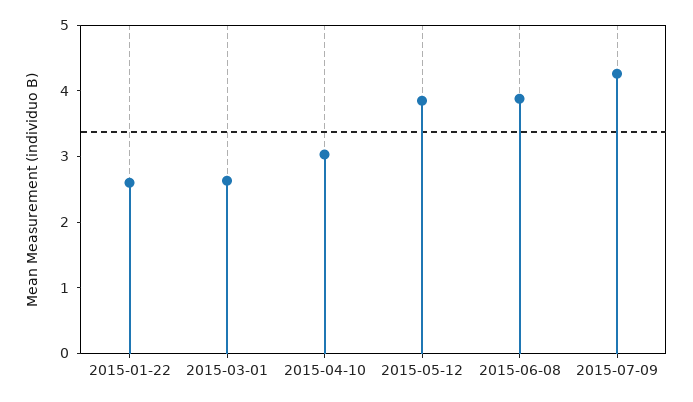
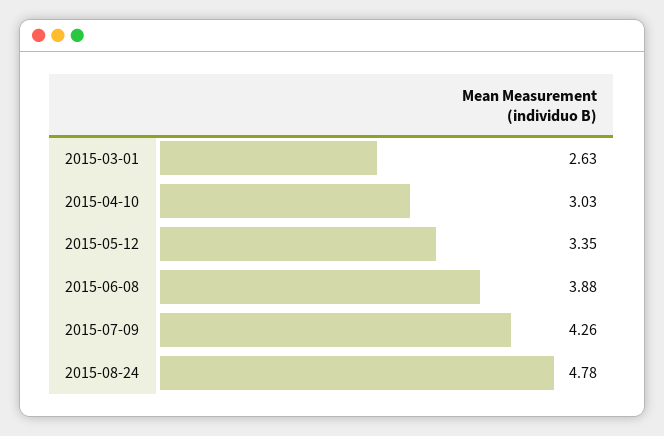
2015-01-22: 2.6 -> none
2015-05-12: 3.8 -> 3.35
2015-08-24: none -> 4.78

